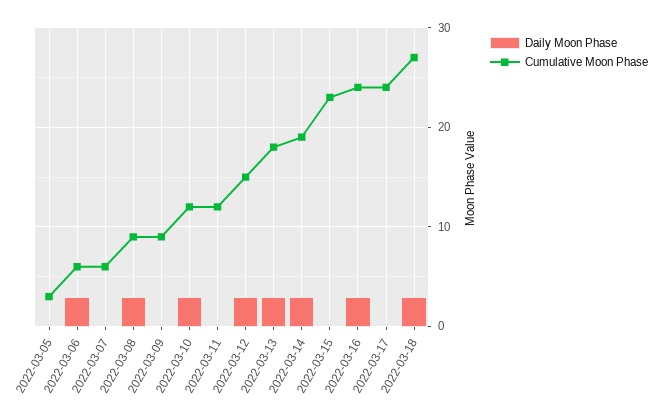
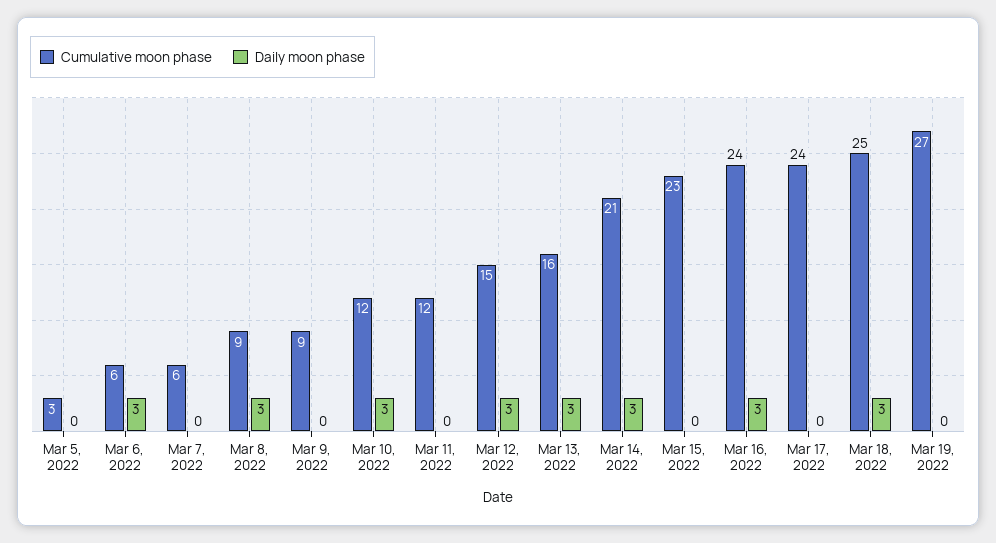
Cumulative Moon Phase, 2022-03-13: 18 -> 16
Cumulative Moon Phase, 2022-03-14: 19 -> 21
Cumulative Moon Phase, 2022-03-18: 27 -> 25
Cumulative Moon Phase, Mar 19, 2022: none -> 27
Daily Moon Phase, Mar 19, 2022: none -> 0

